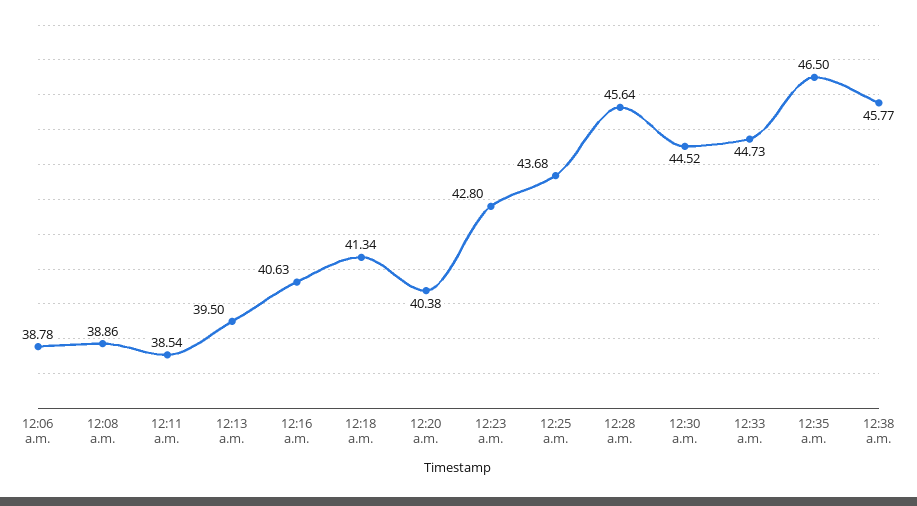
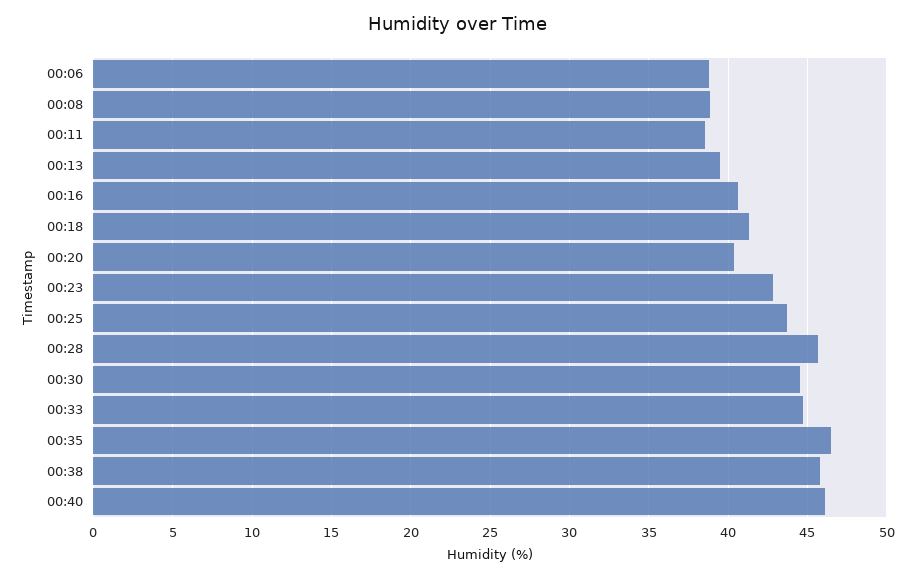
00:40: none -> 46

